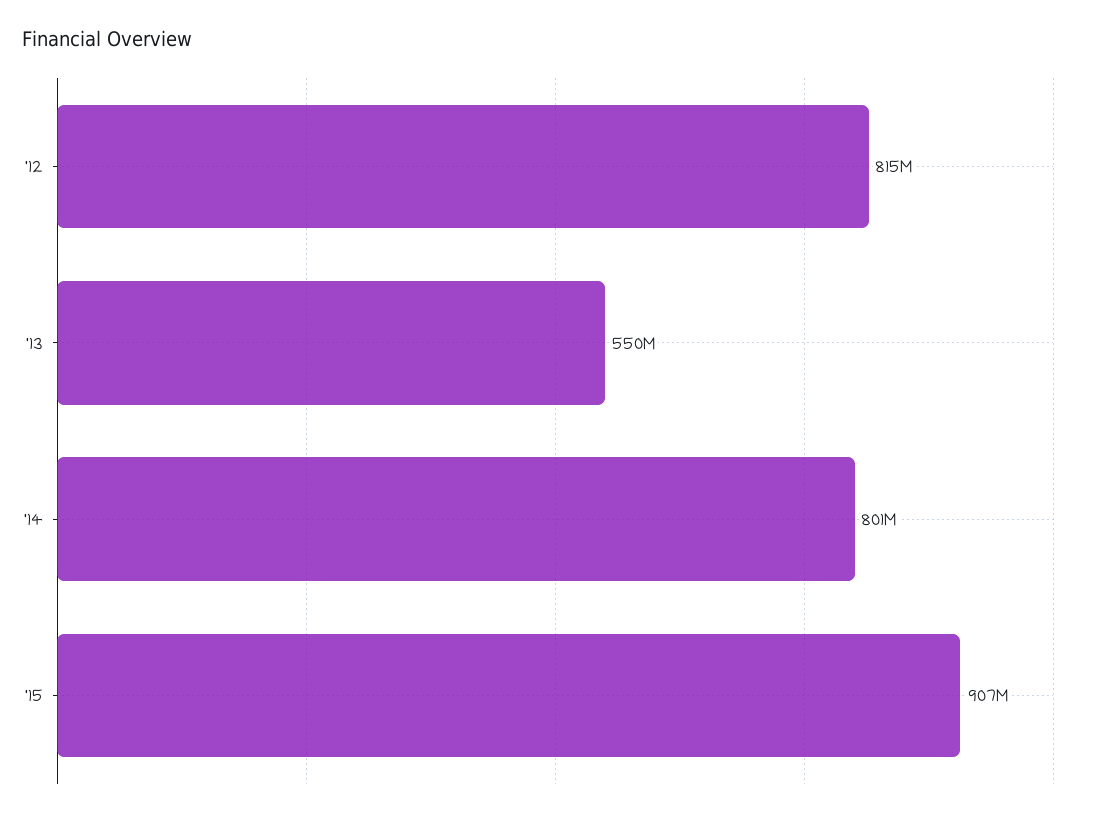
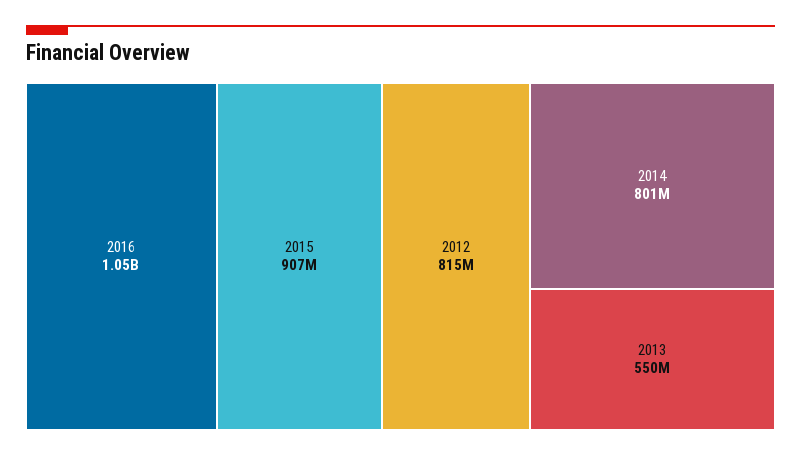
2016: none -> 1050000000

